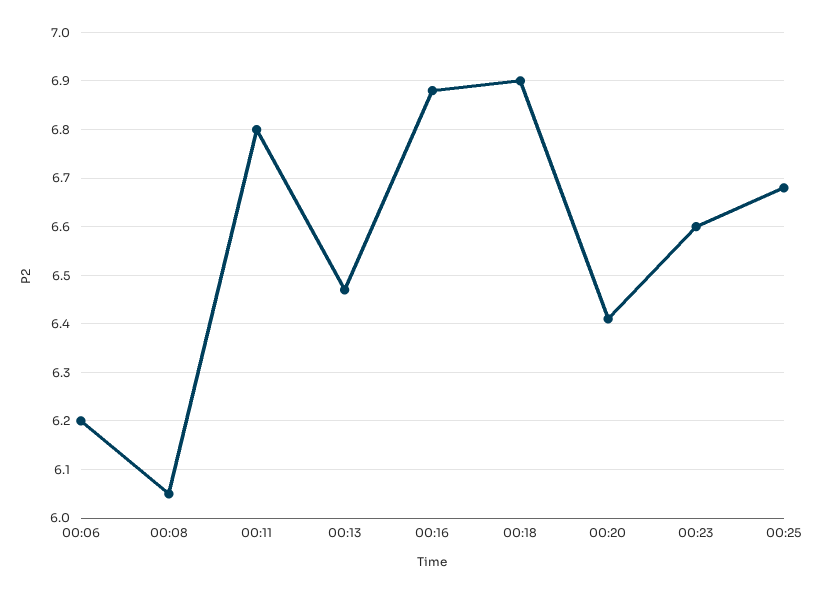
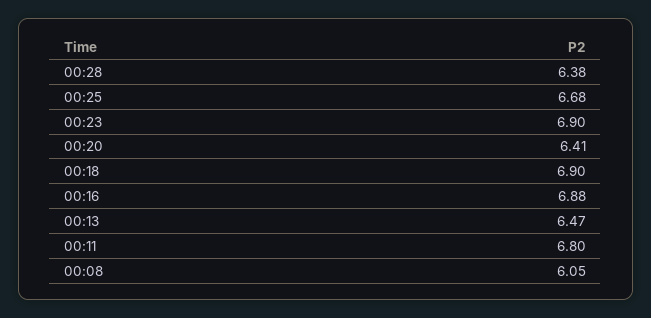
00:06: 6.2 -> none
00:23: 6.6 -> 6.9
00:28: none -> 6.38

